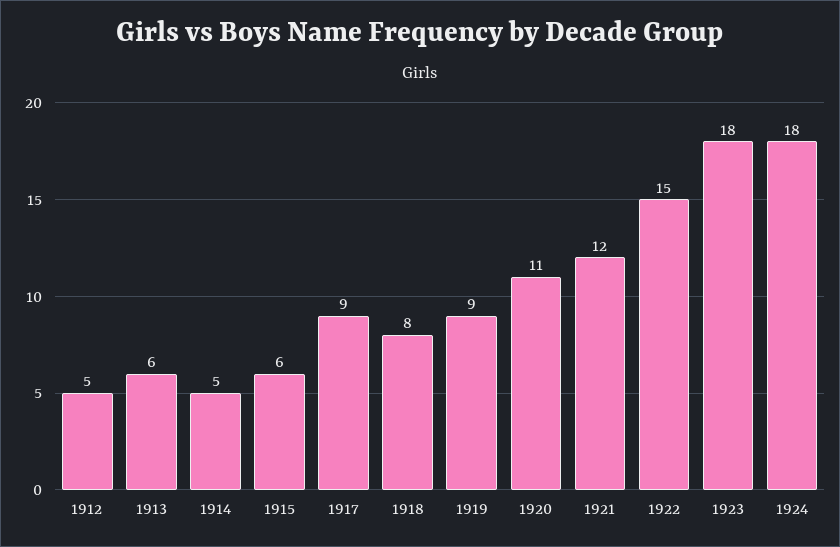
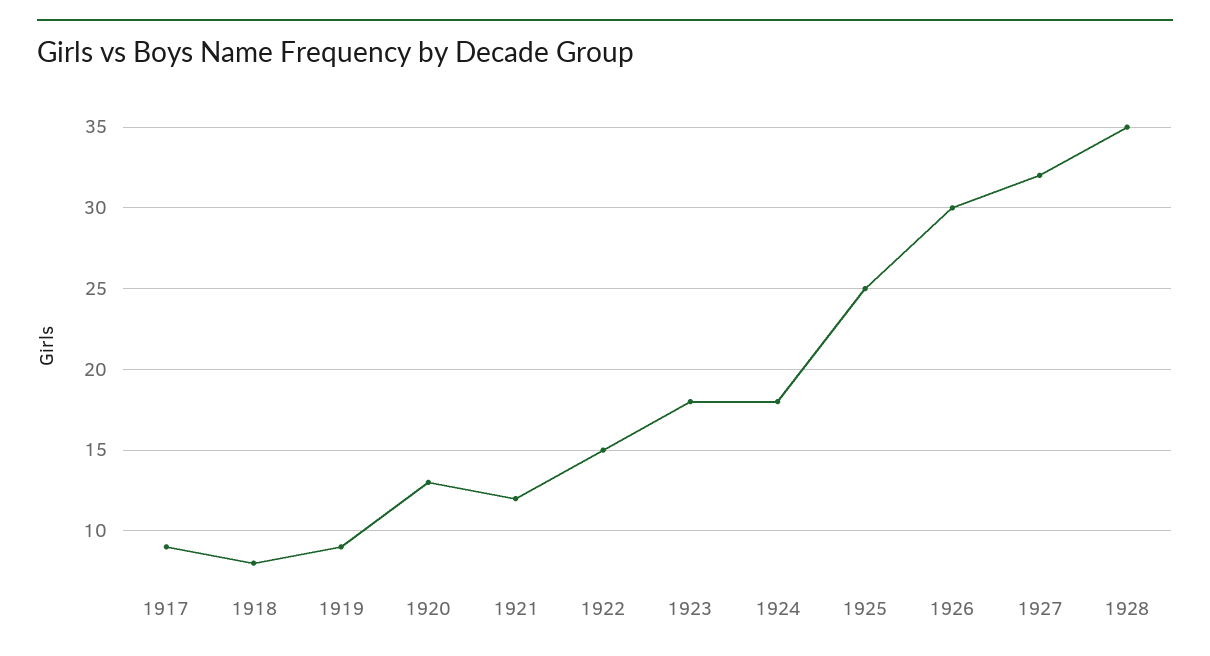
1912: 5 -> none
1913: 6 -> none
1914: 5 -> none
1915: 6 -> none
1920: 11 -> 13
1925: none -> 25
1926: none -> 30
1927: none -> 32
1928: none -> 35

